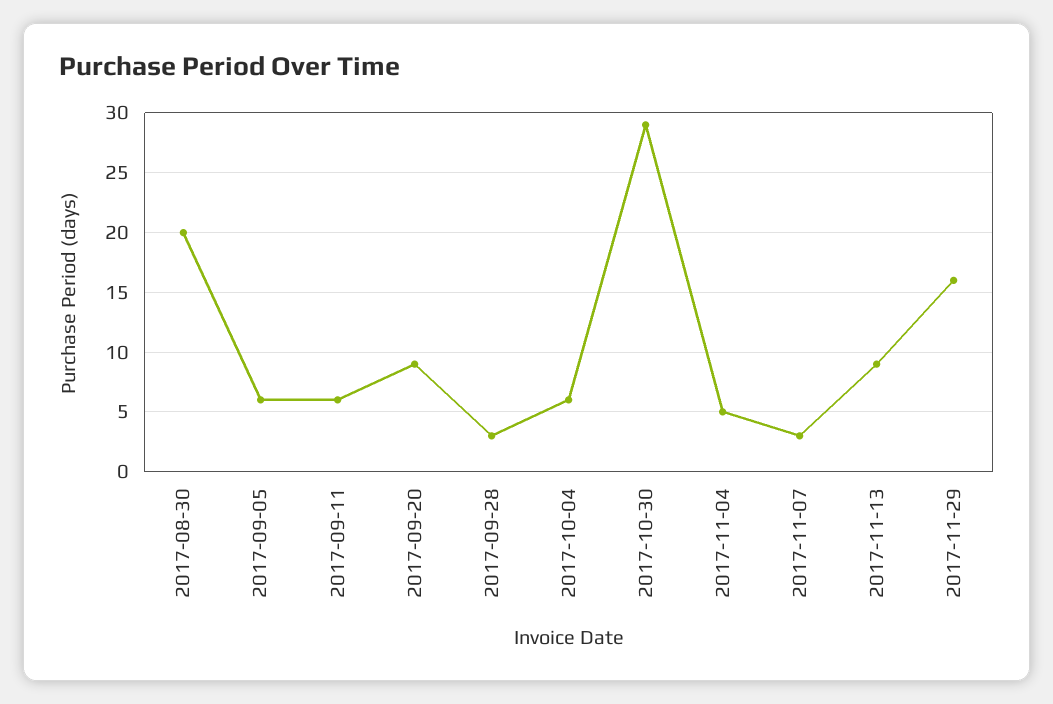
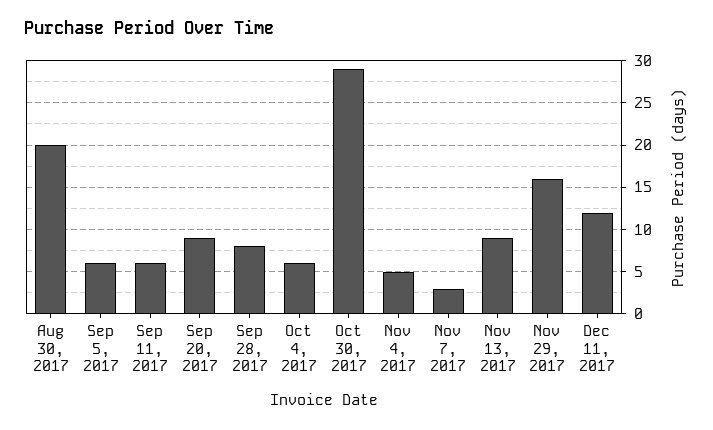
2017-09-28: 3 -> 8
Dec 11, 2017: none -> 12

